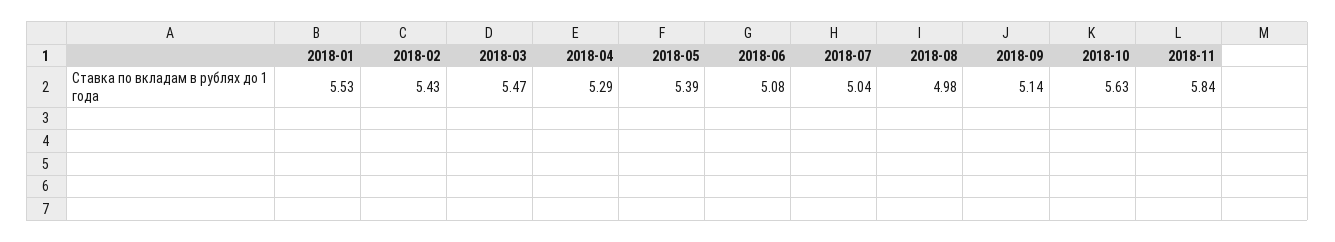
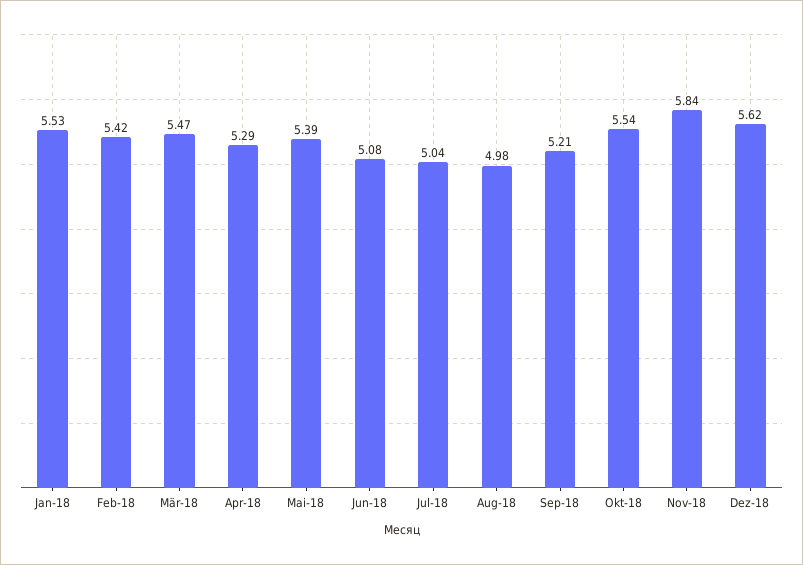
2018-02: 5.43 -> 5.42
2018-09: 5.14 -> 5.21
2018-10: 5.63 -> 5.54
Dez-18: none -> 5.62

